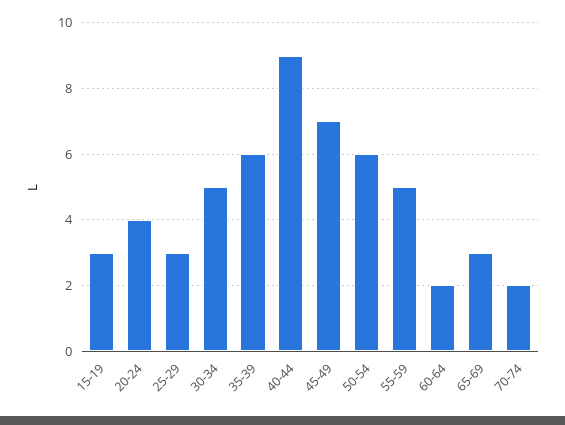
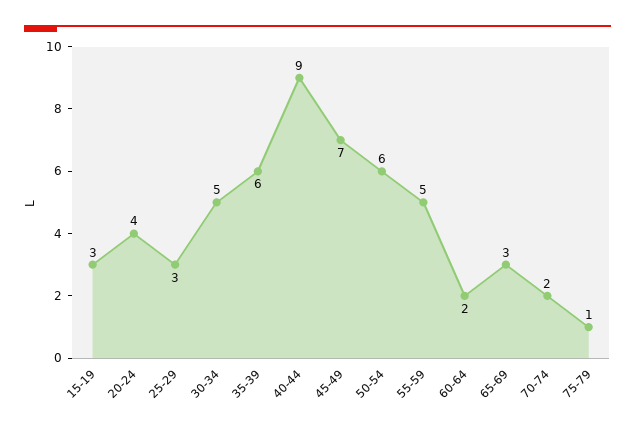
75-79: none -> 1

